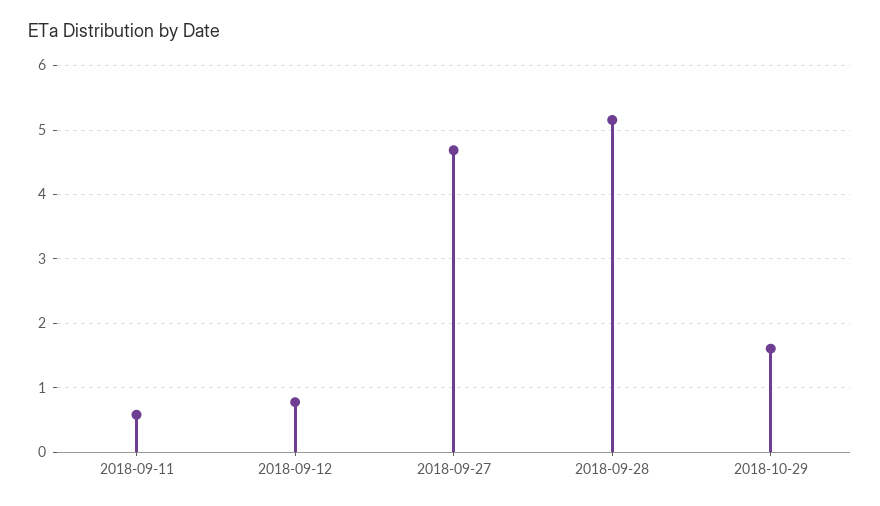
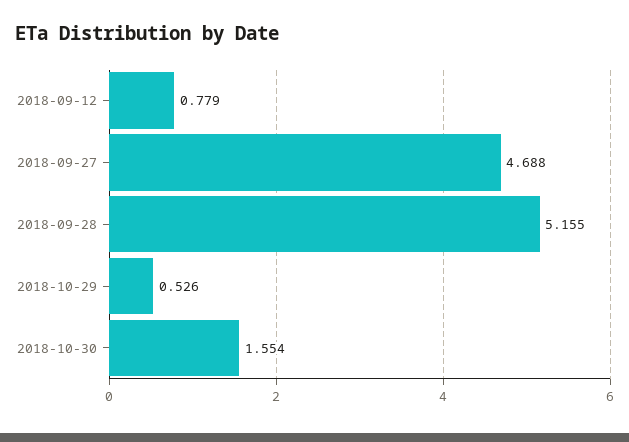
2018-09-11: 0.6 -> none
2018-10-29: 1.6 -> 0.526
2018-10-30: none -> 1.554

